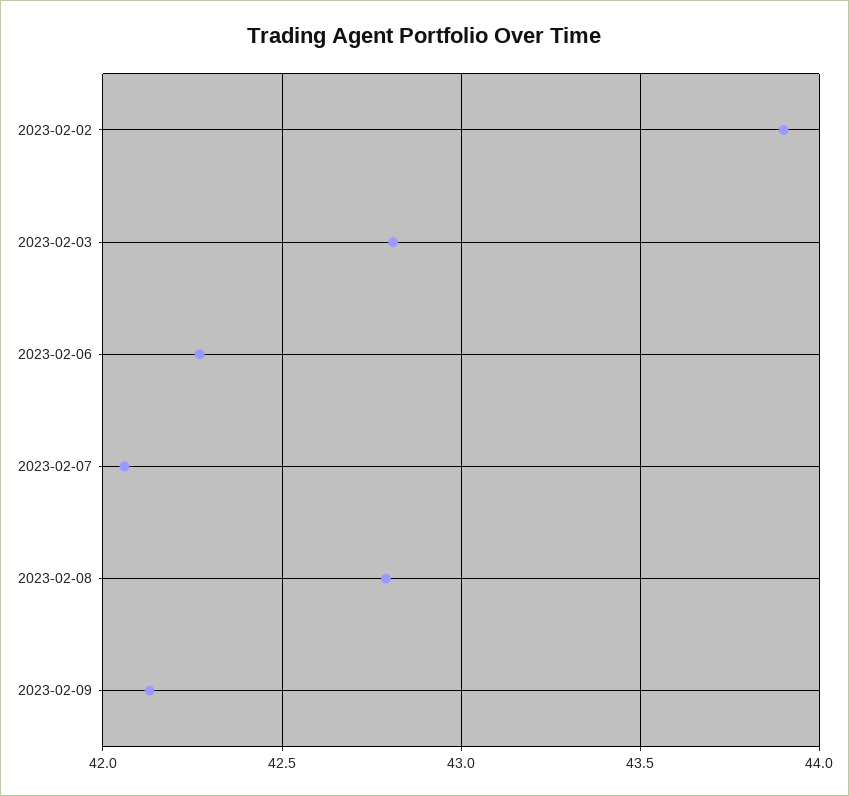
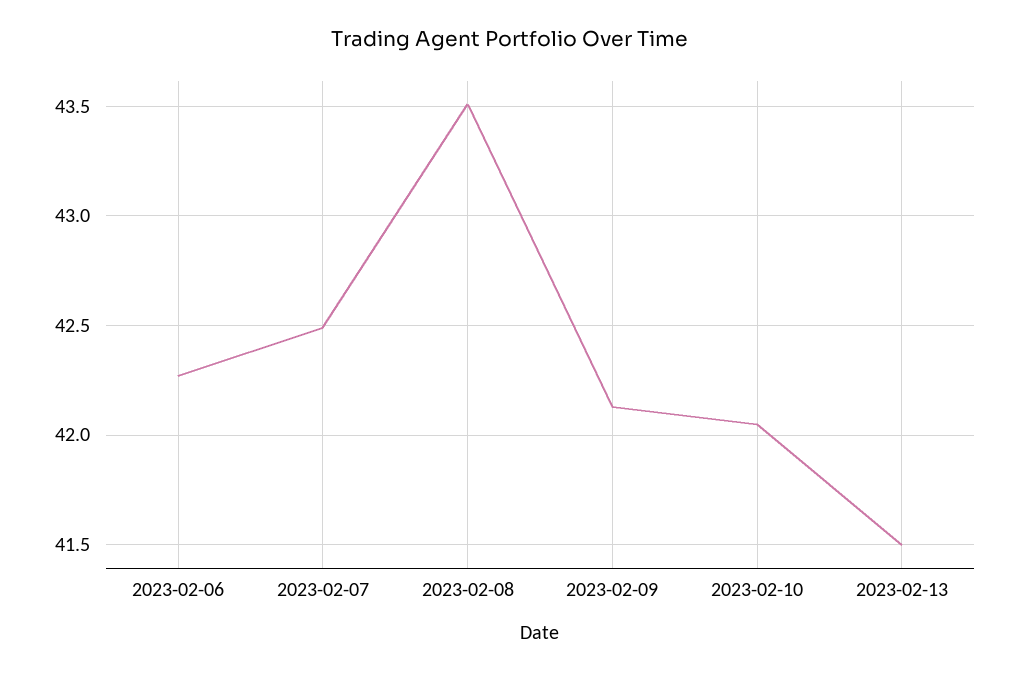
2023-02-02: 43.9 -> none
2023-02-03: 42.8 -> none
2023-02-07: 42.05 -> 42.5
2023-02-08: 42.8 -> 43.5
2023-02-10: none -> 42.05
2023-02-13: none -> 41.5

